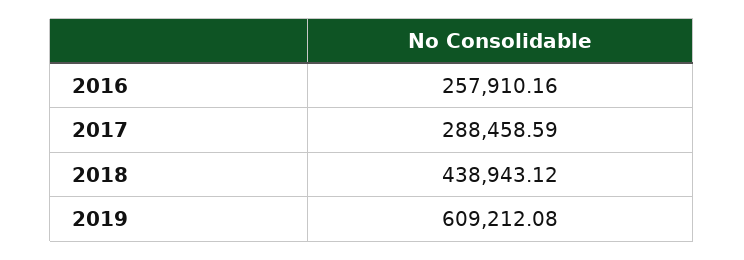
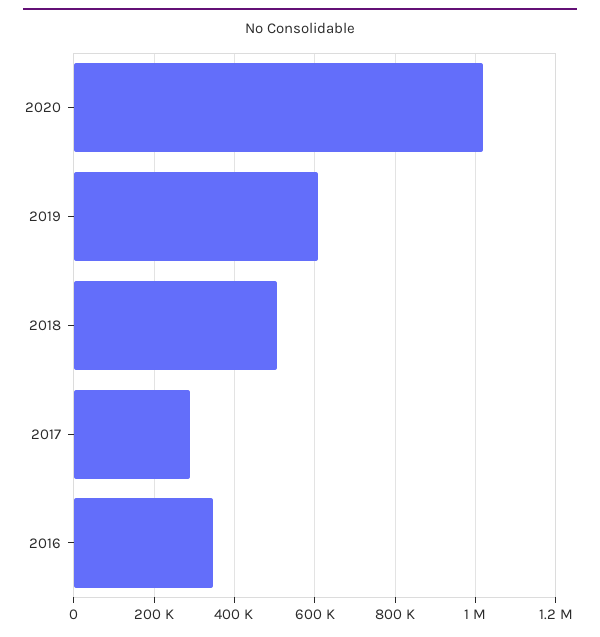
2016: 257910.16 -> 340000
2018: 438943.12 -> 500000
2020: none -> 1020000

